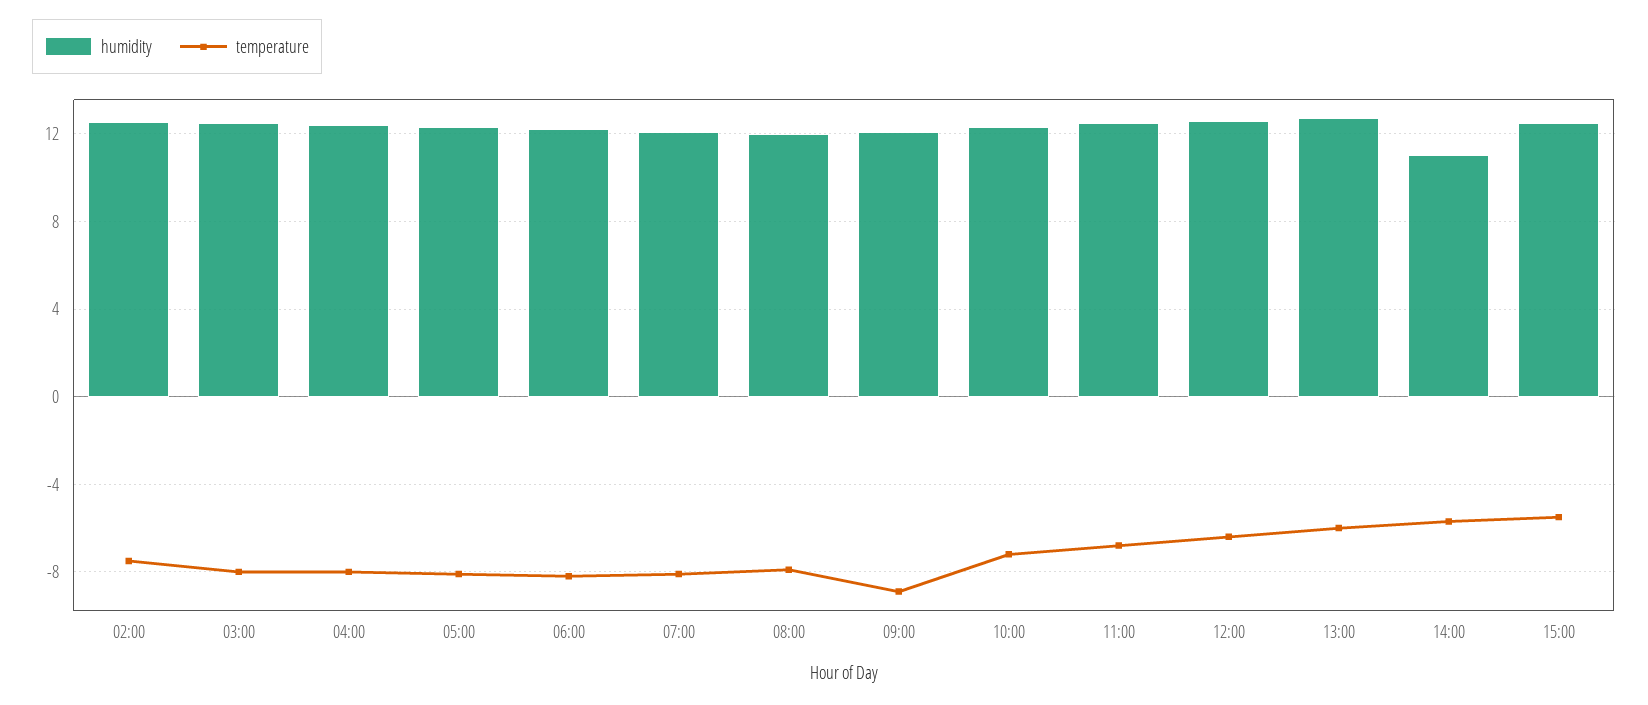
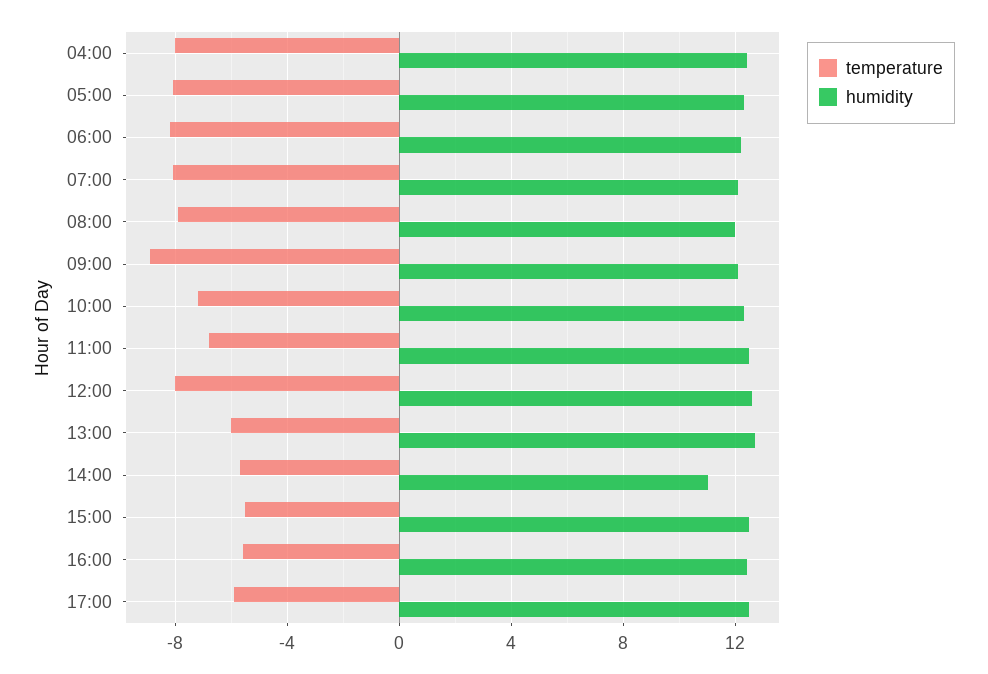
humidity, 02:00: 12.5 -> none
temperature, 02:00: -7.5 -> none
humidity, 03:00: 12.5 -> none
temperature, 03:00: -8 -> none
temperature, 12:00: -6.5 -> -8
temperature, 16:00: none -> -5.5
humidity, 16:00: none -> 12.5
temperature, 17:00: none -> -6
humidity, 17:00: none -> 12.5

